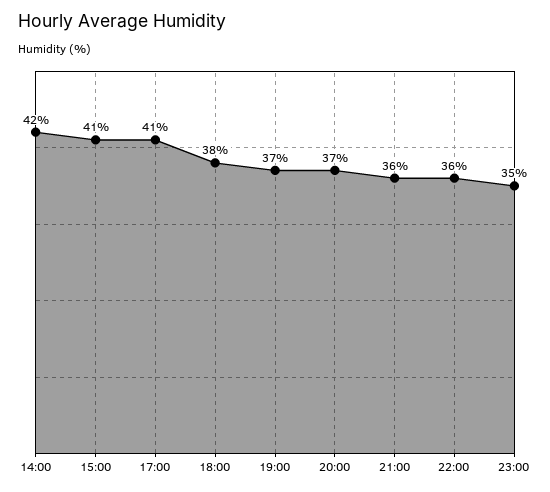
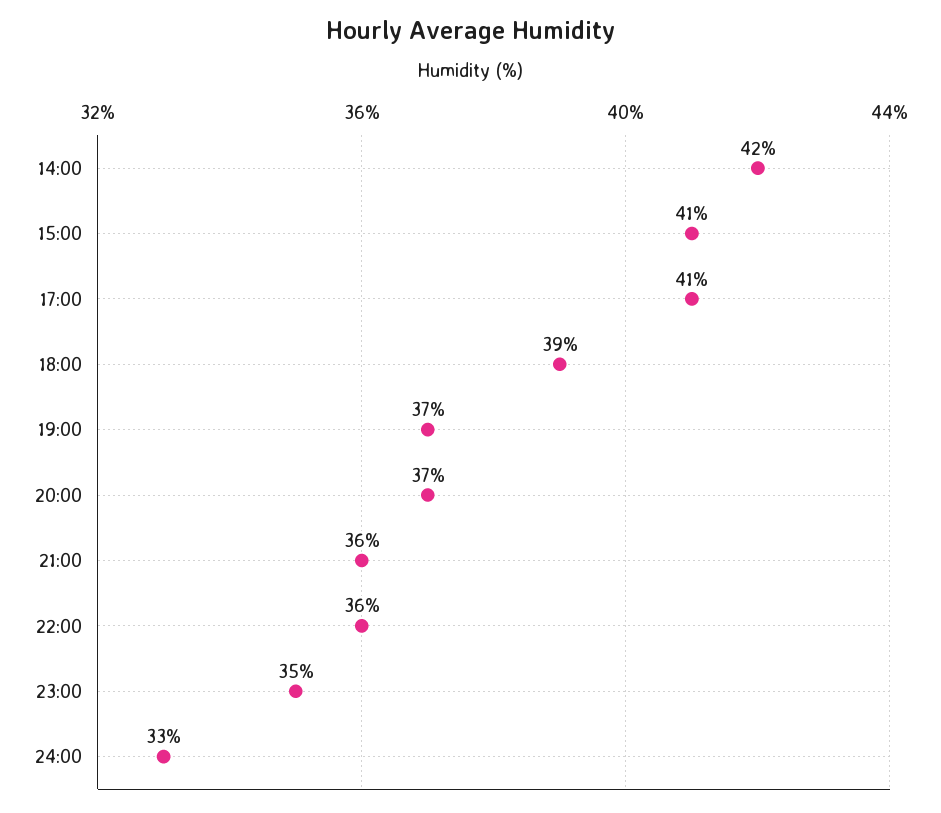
18:00: 38 -> 39
24:00: none -> 33

